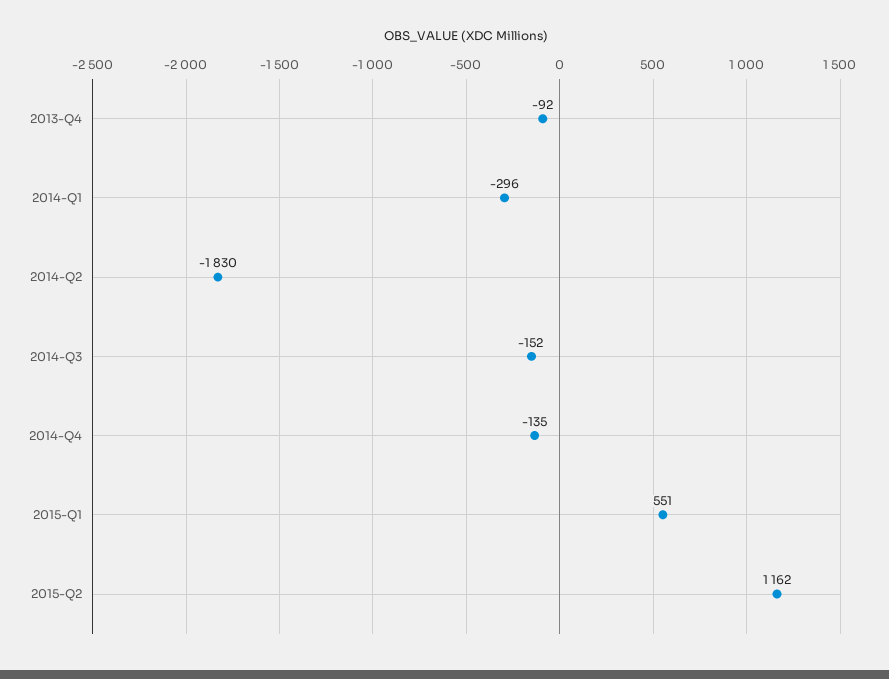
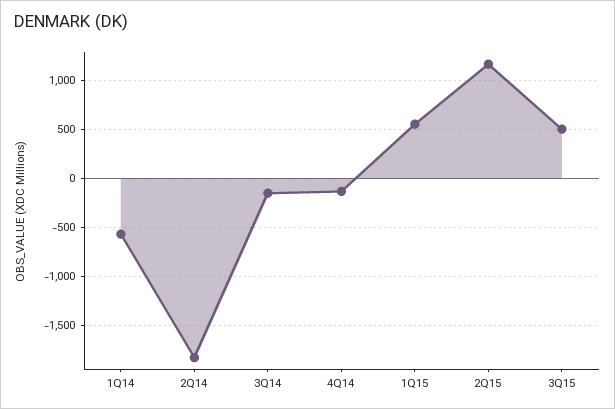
2013-Q4: -92 -> none
2014-Q1: -296 -> -600
3Q15: none -> 500

